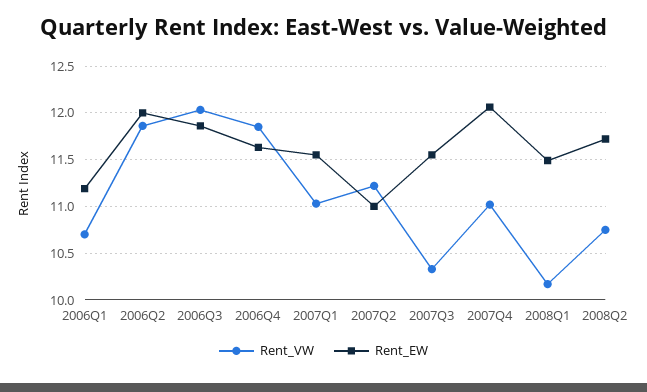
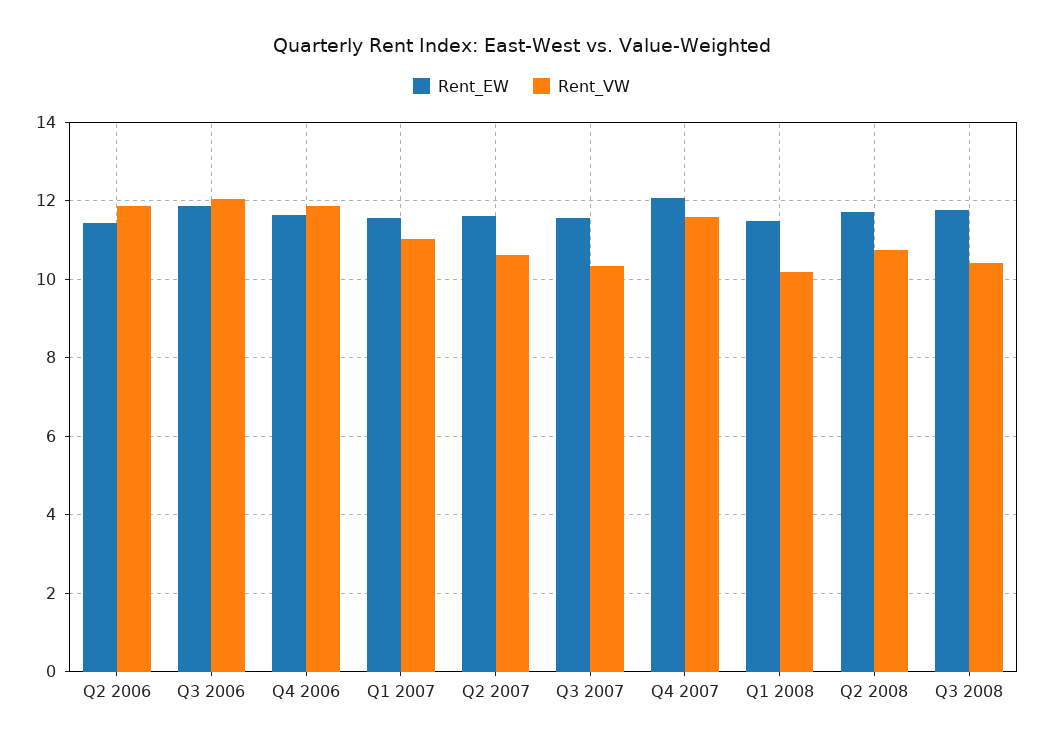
Rent_VW, 2006Q1: 10.7 -> none
Rent_EW, 2006Q1: 11.2 -> none
Rent_EW, 2006Q2: 12 -> 11.4
Rent_VW, 2007Q2: 11.2 -> 10.6
Rent_EW, 2007Q2: 11 -> 11.6
Rent_VW, 2007Q4: 11 -> 11.6
Rent_EW, Q3 2008: none -> 11.8
Rent_VW, Q3 2008: none -> 10.4

